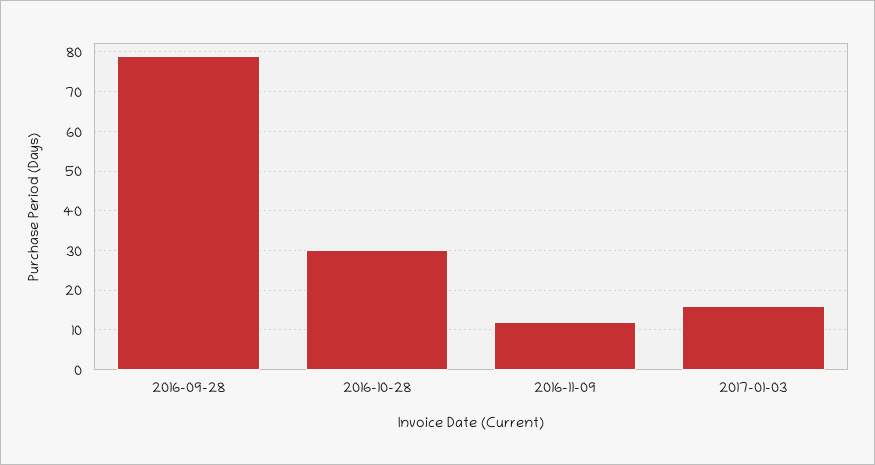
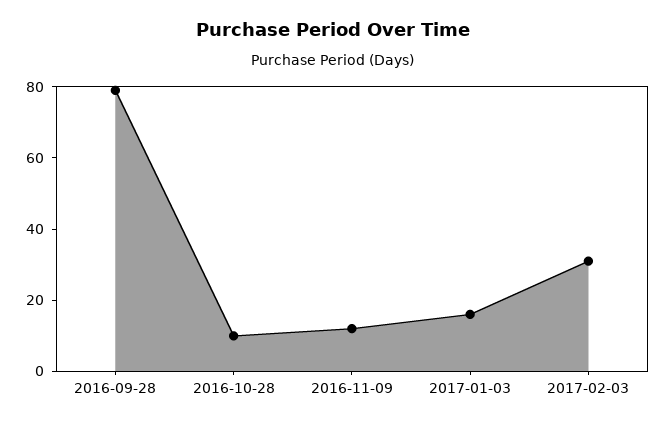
2016-10-28: 30 -> 10
2017-02-03: none -> 30

